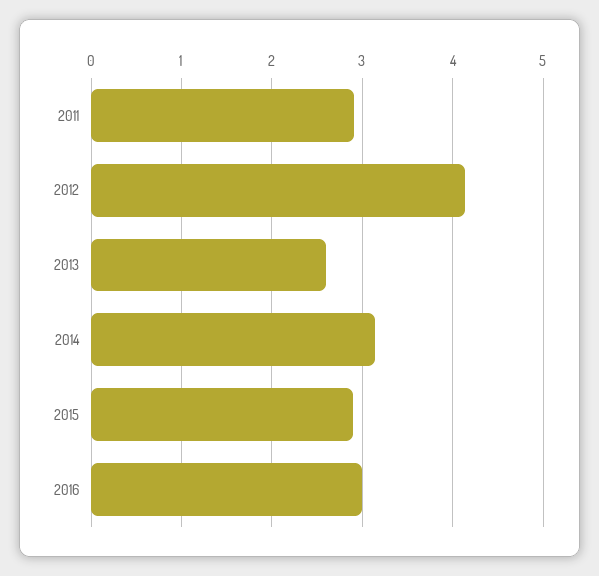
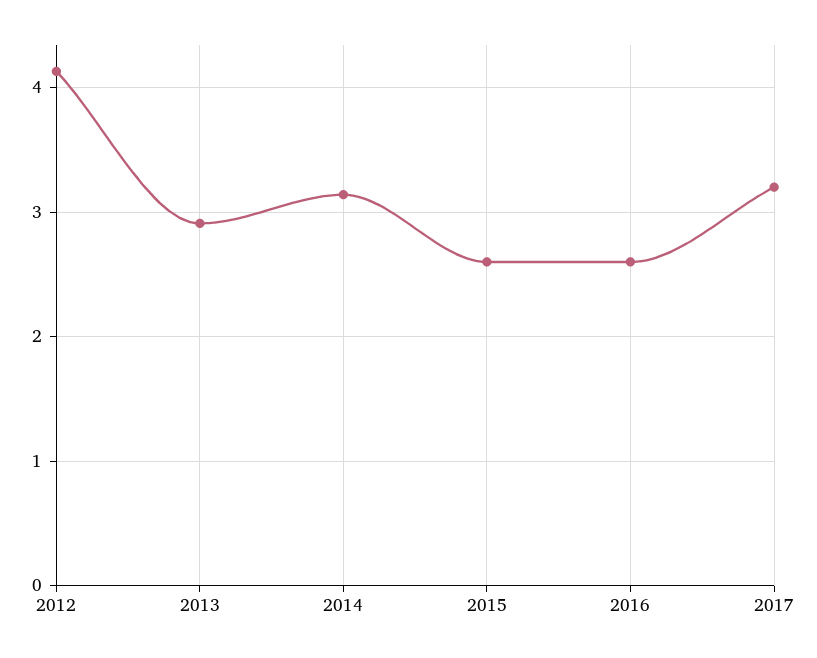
2011: 2.9 -> none
2013: 2.6 -> 2.9
2015: 2.9 -> 2.6
2016: 3 -> 2.6
2017: none -> 3.2

